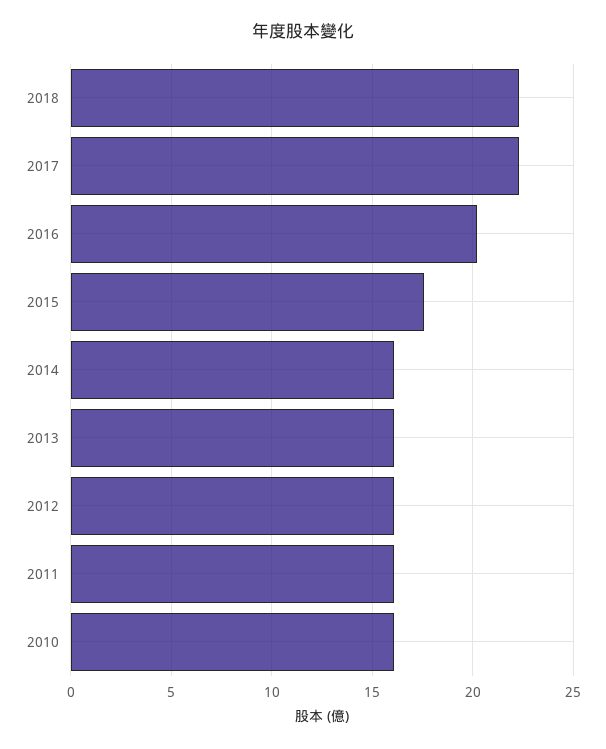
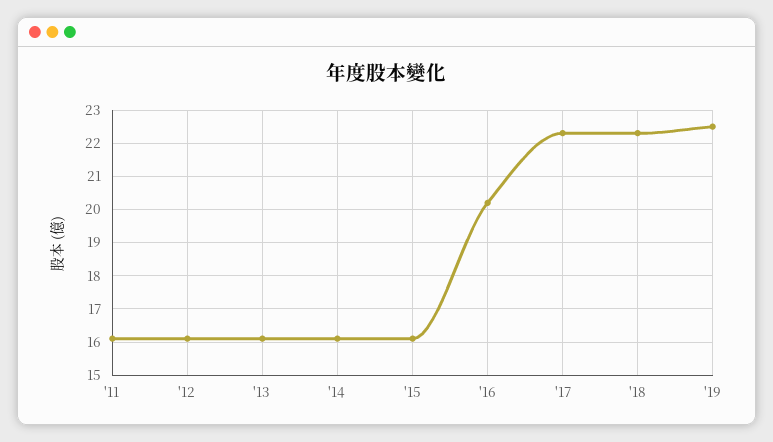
2015: 17.5 -> 16
2010: 16 -> none
'19: none -> 22.5

